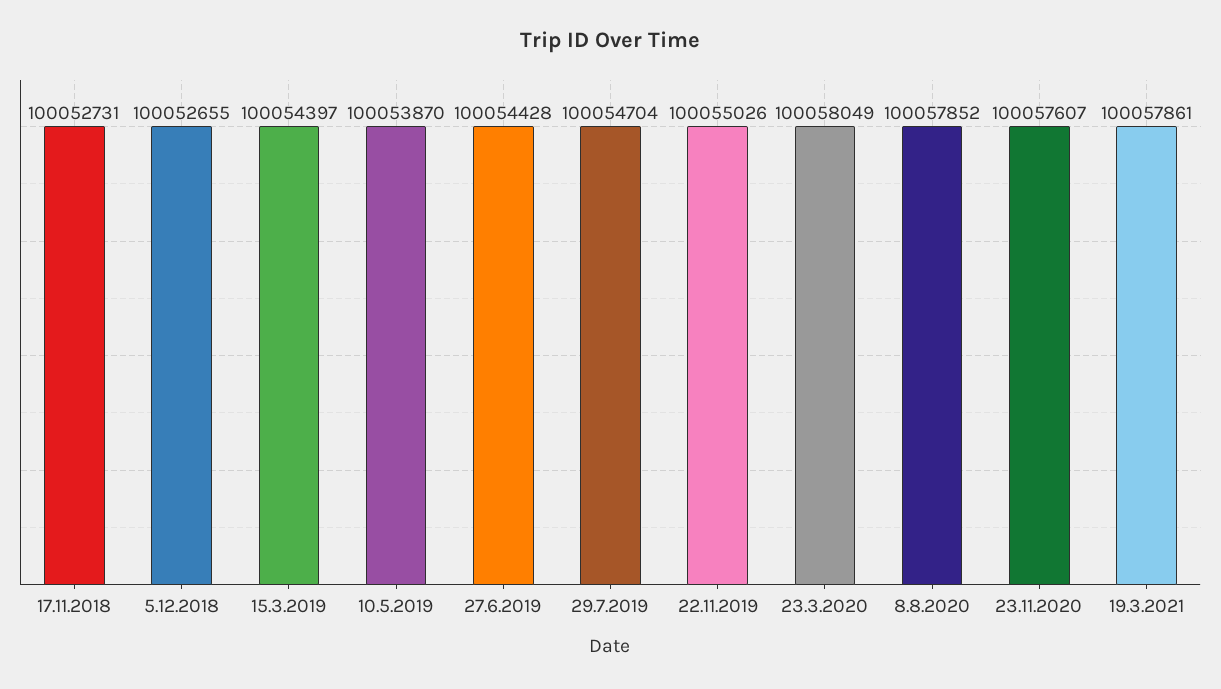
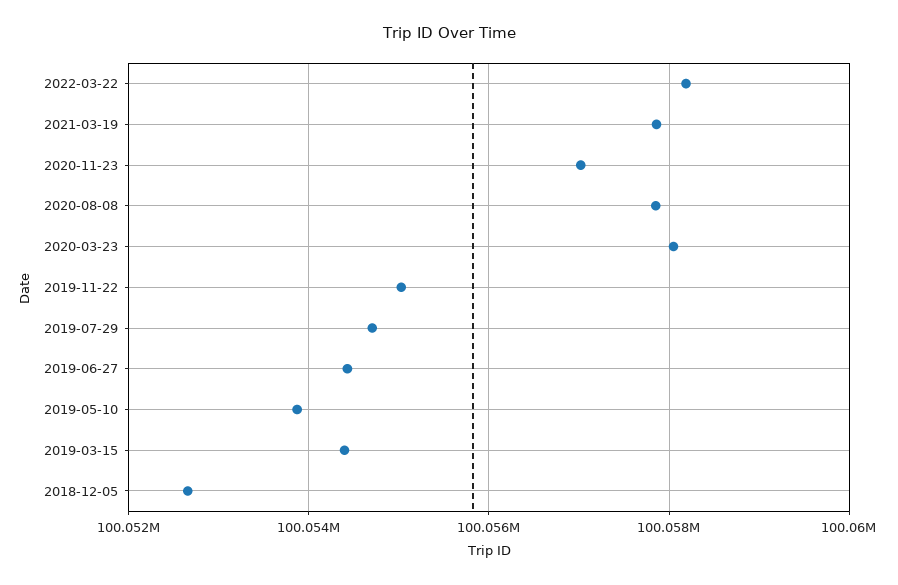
17.11.2018: 100052731 -> none
23.11.2020: 100057607 -> 100057000
2022-03-22: none -> 100058200

